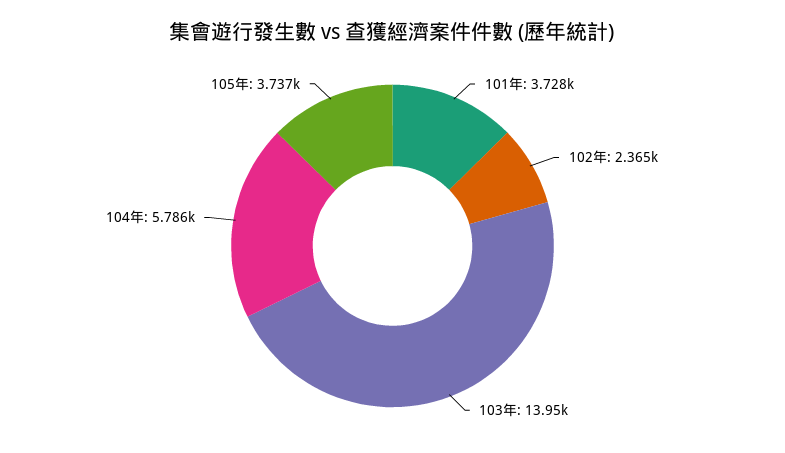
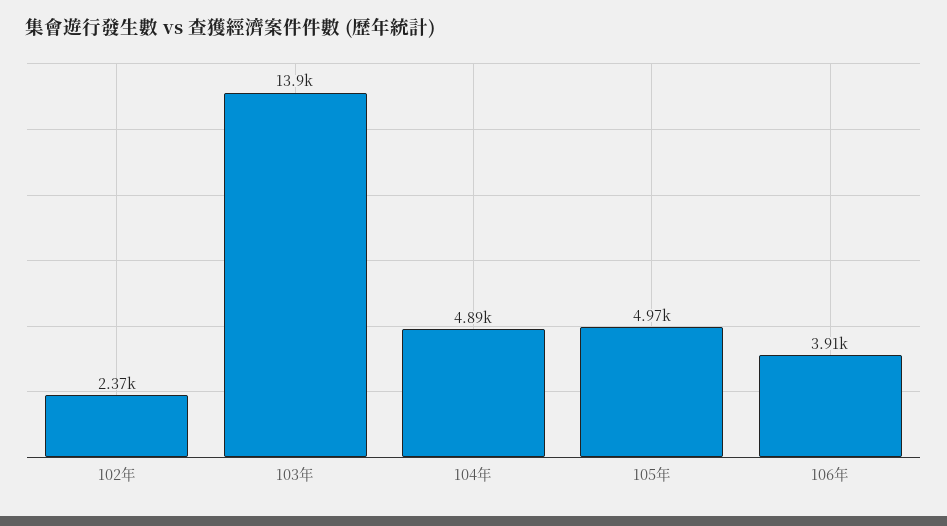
101年: 3728 -> none
104年: 5786 -> 4890
105年: 3737 -> 4970
106年: none -> 3910

